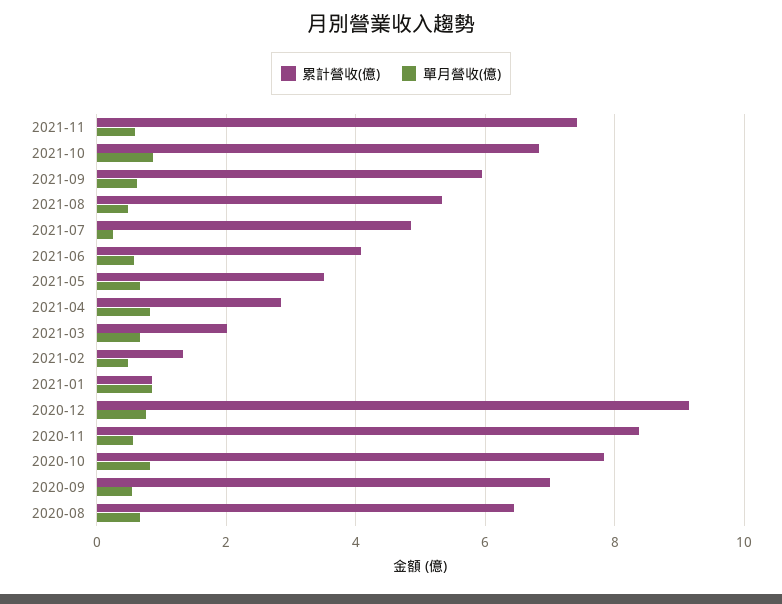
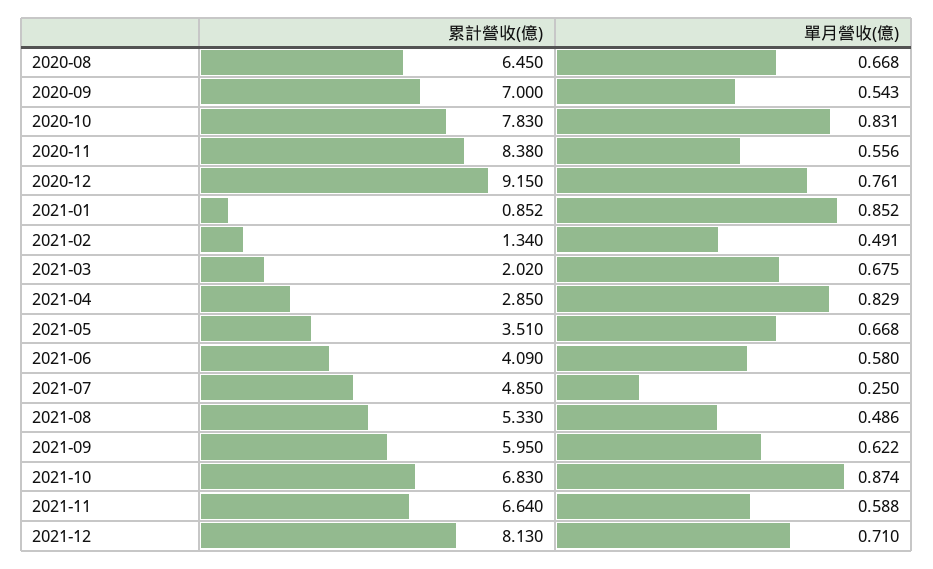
累計營收(億), 2021-11: 7.4 -> 6.64
累計營收(億), 2021-12: none -> 8.13
單月營收(億), 2021-12: none -> 0.71

